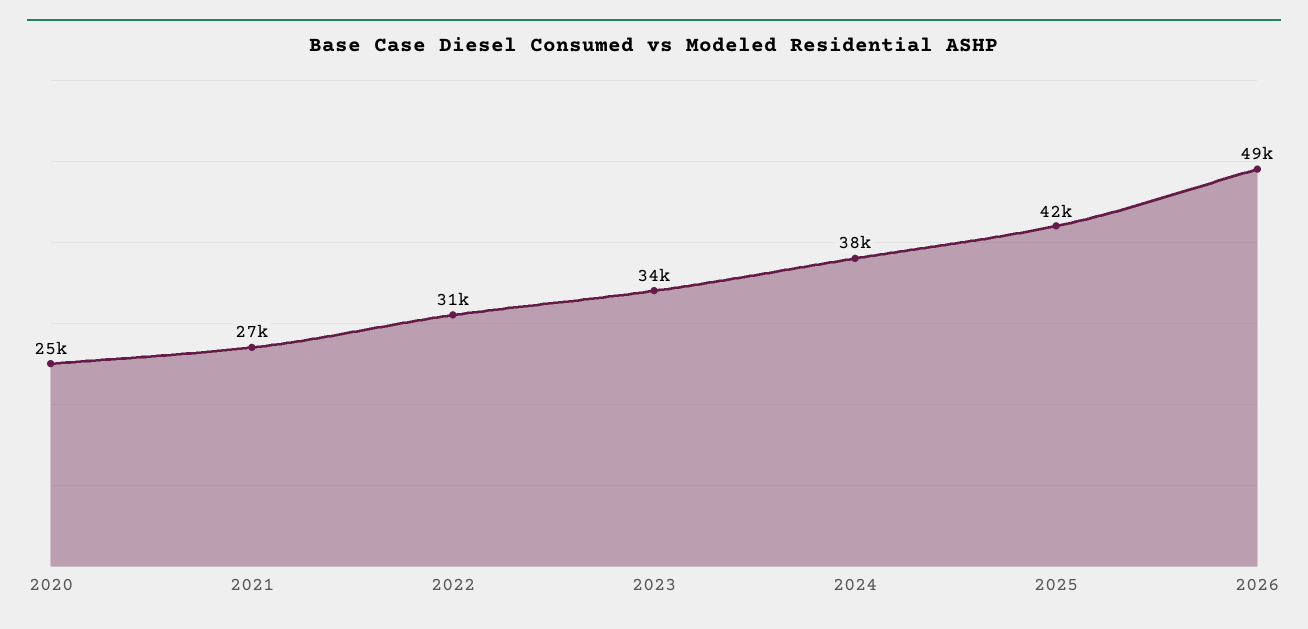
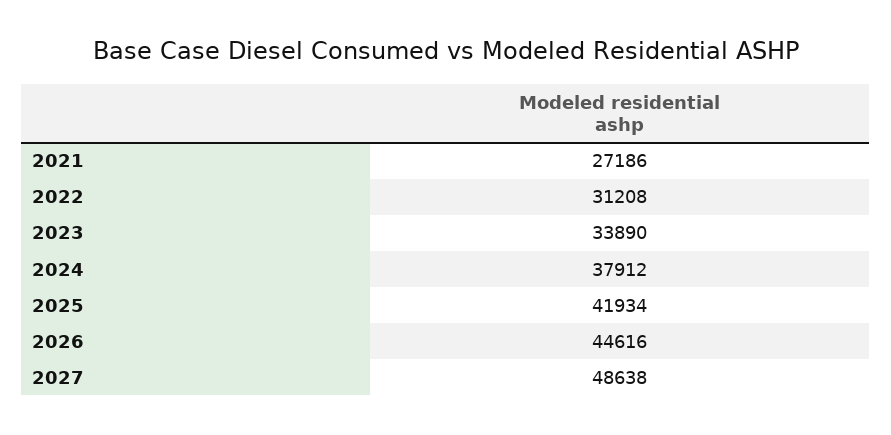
2020: 25000 -> none
2026: 49000 -> 44616
2027: none -> 48638

